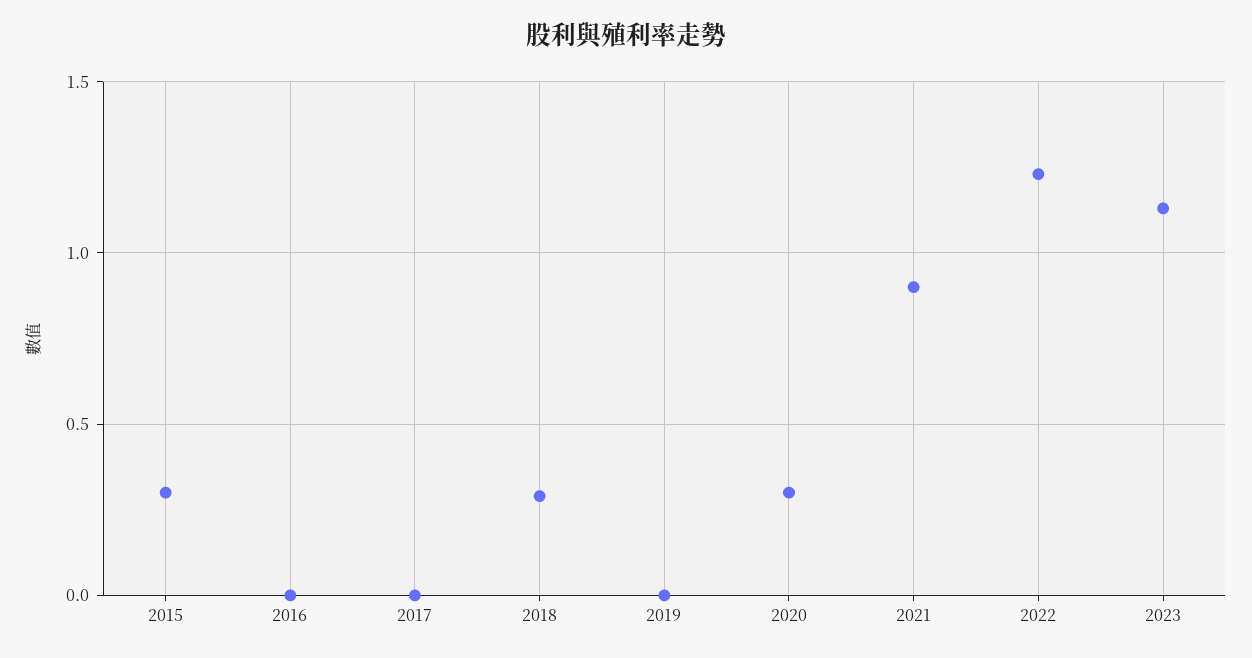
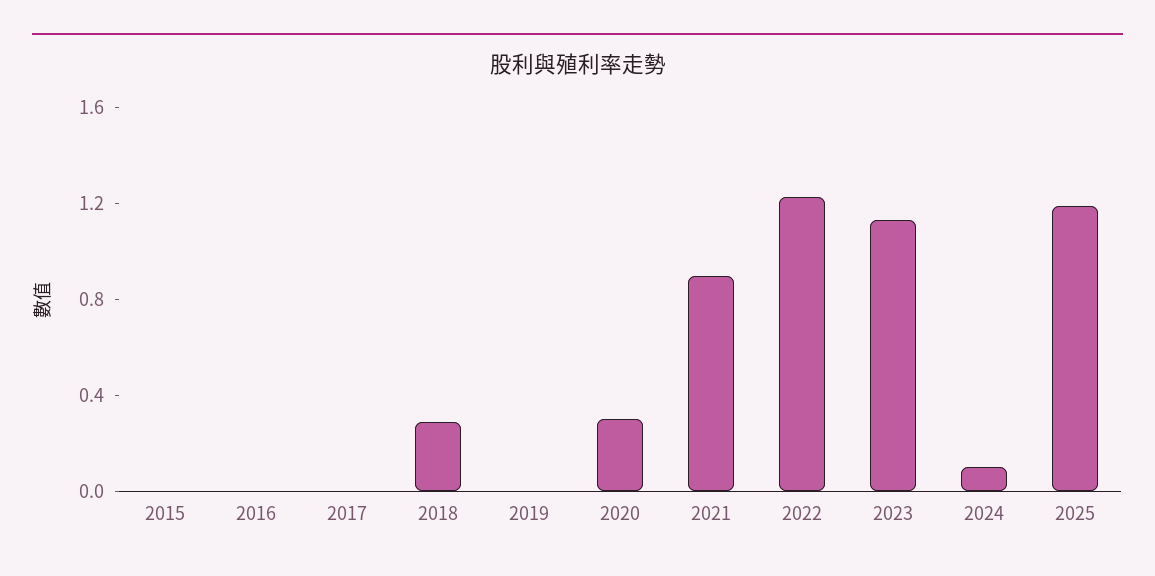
2015: 0.3 -> 0
2024: none -> 0.1
2025: none -> 1.2

